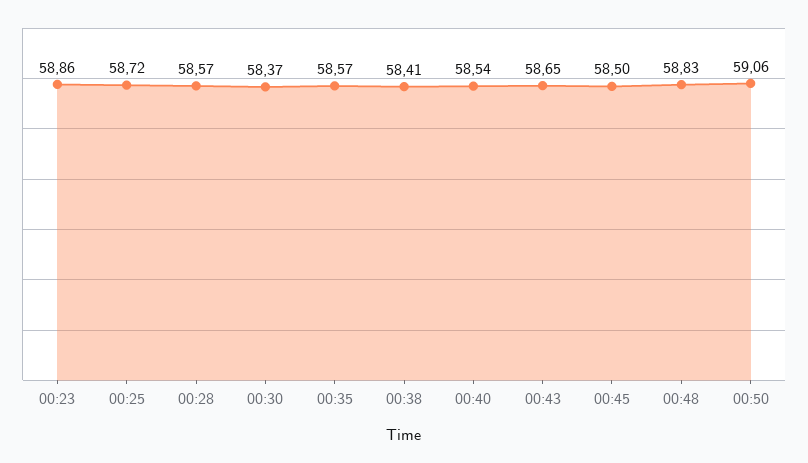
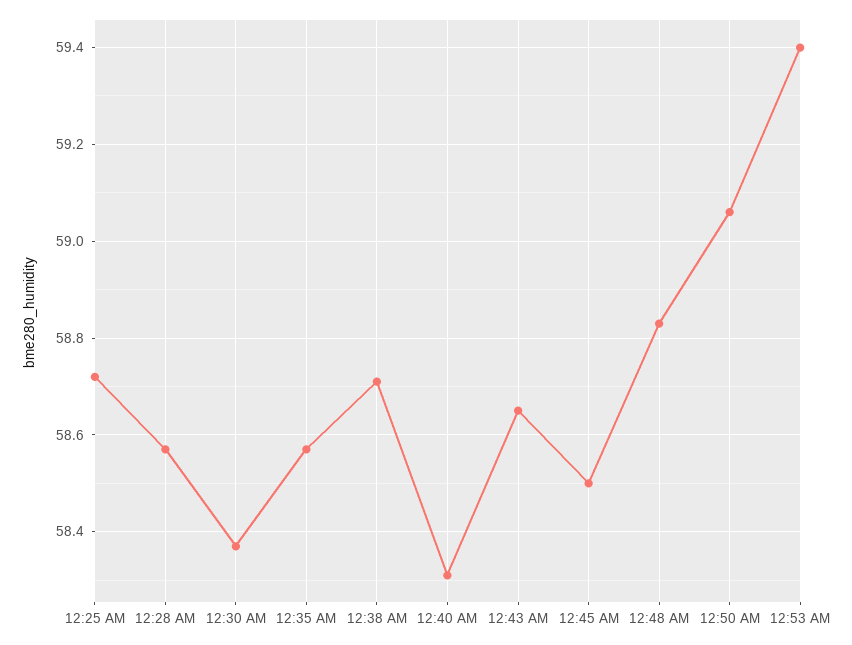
00:23: 58.86 -> none
00:38: 58.41 -> 58.7
00:40: 58.54 -> 58.3
12:53 AM: none -> 59.4

